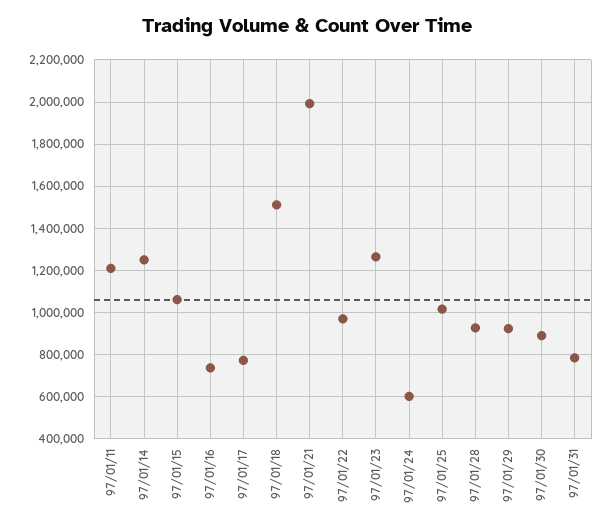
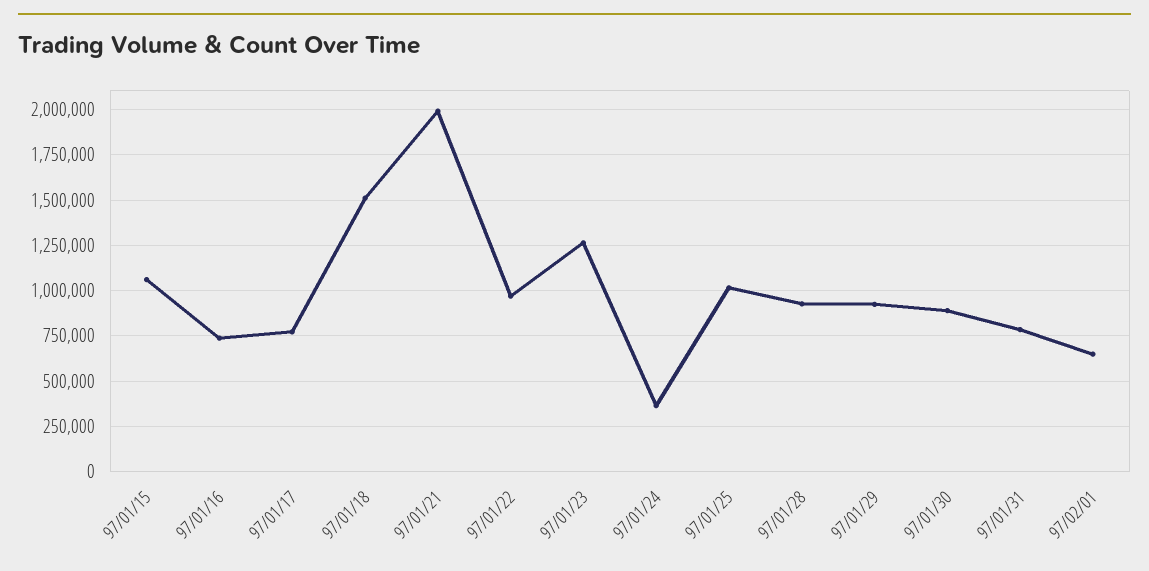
97/01/11: 1200000 -> none
97/01/14: 1250000 -> none
97/01/24: 600000 -> 350000
97/02/01: none -> 650000

